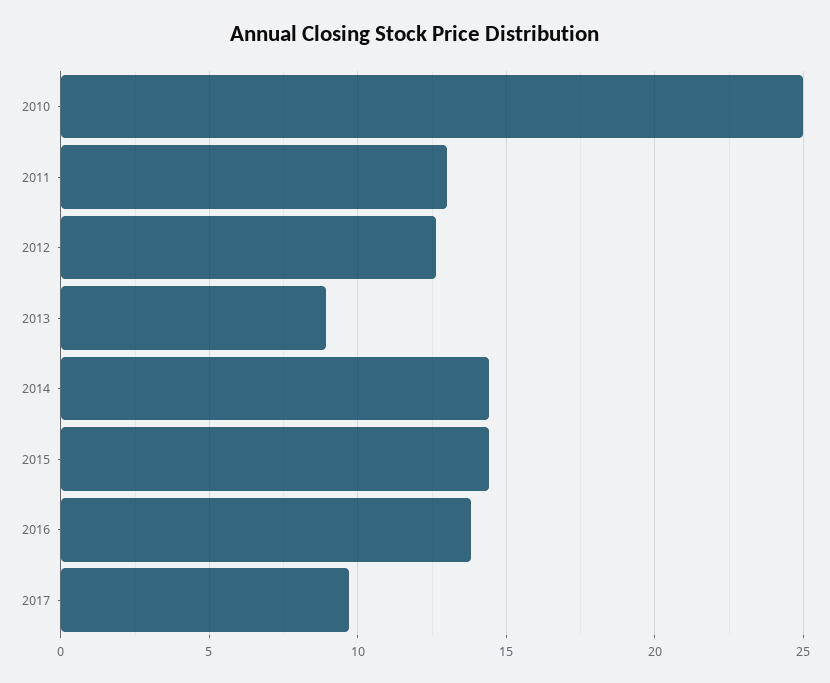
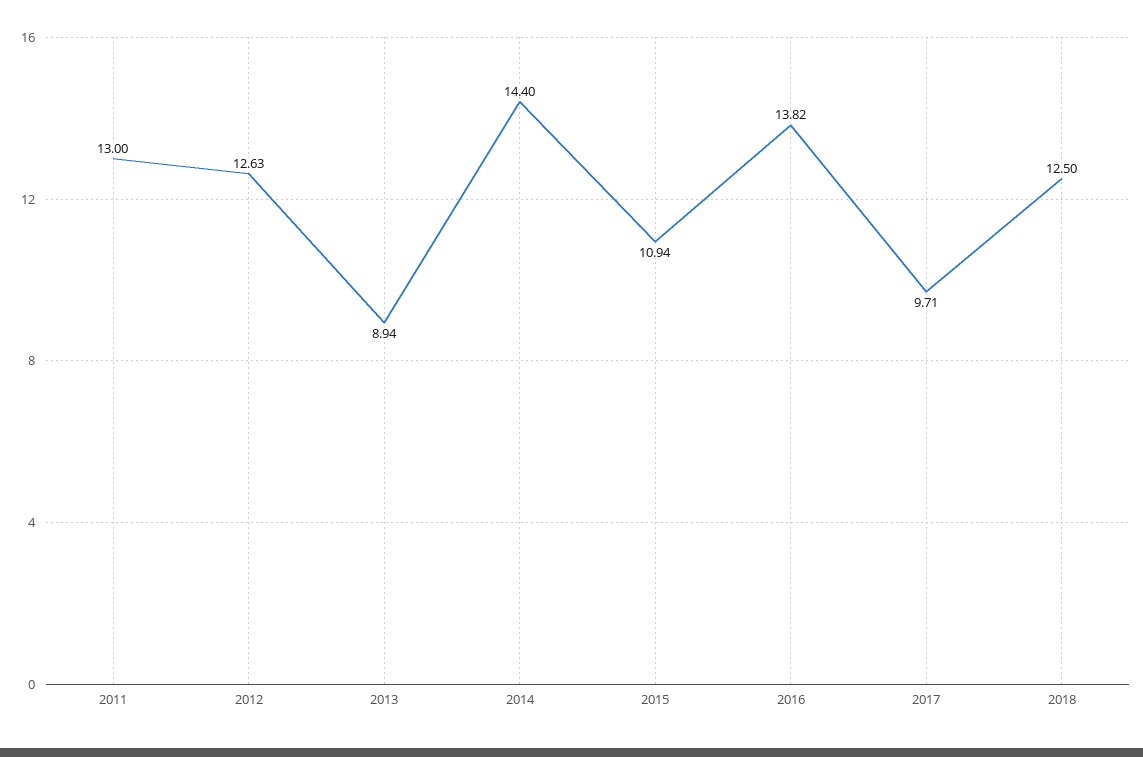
2010: 25 -> none
2015: 14.5 -> 10.94
2018: none -> 12.5

